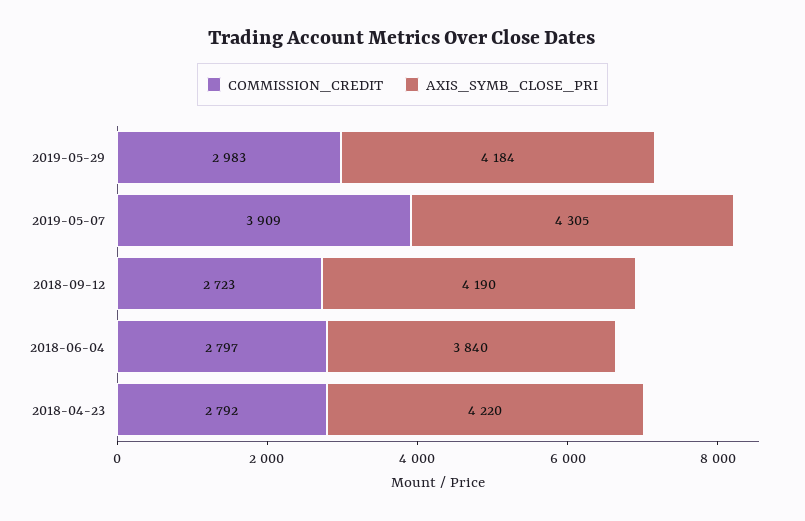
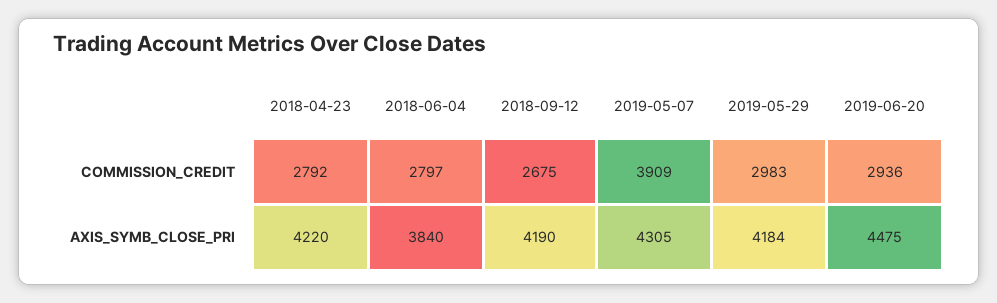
COMMISSION_CREDIT, 2018-09-12: 2723 -> 2675
COMMISSION_CREDIT, 2019-06-20: none -> 2936
AXIS_SYMB_CLOSE_PRI, 2019-06-20: none -> 4475

